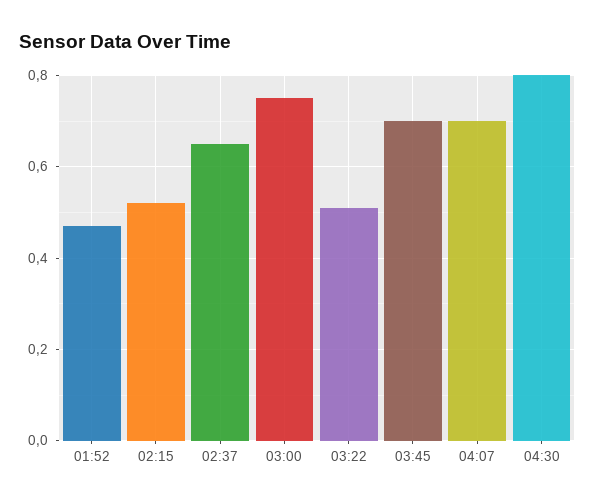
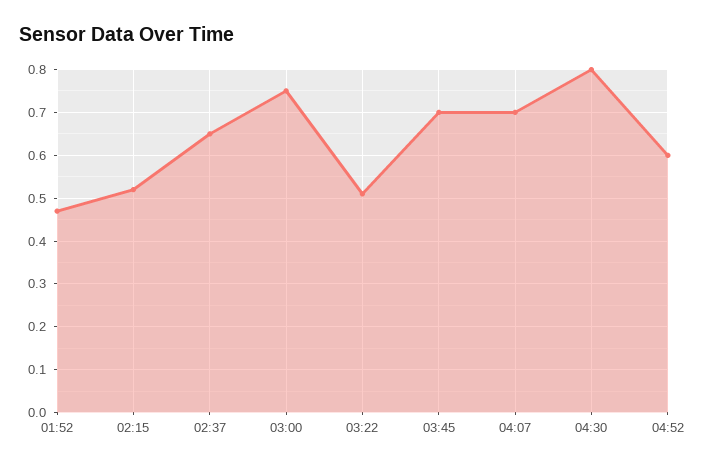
04:52: none -> 0.6

